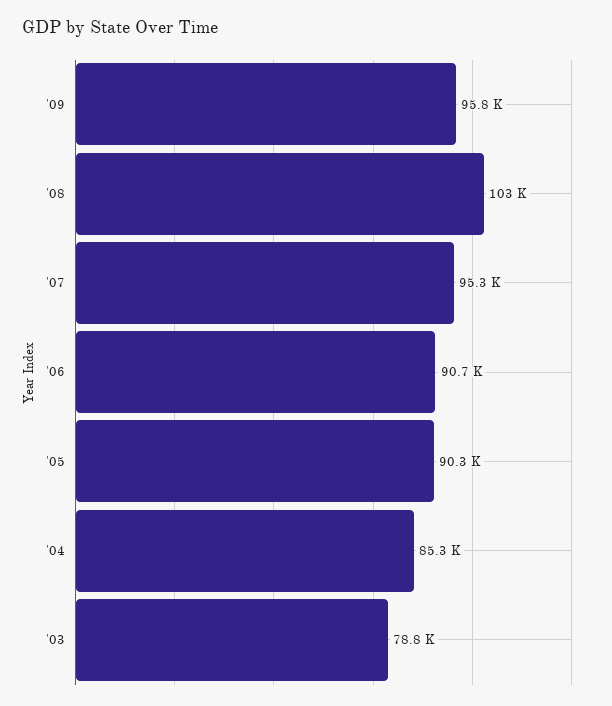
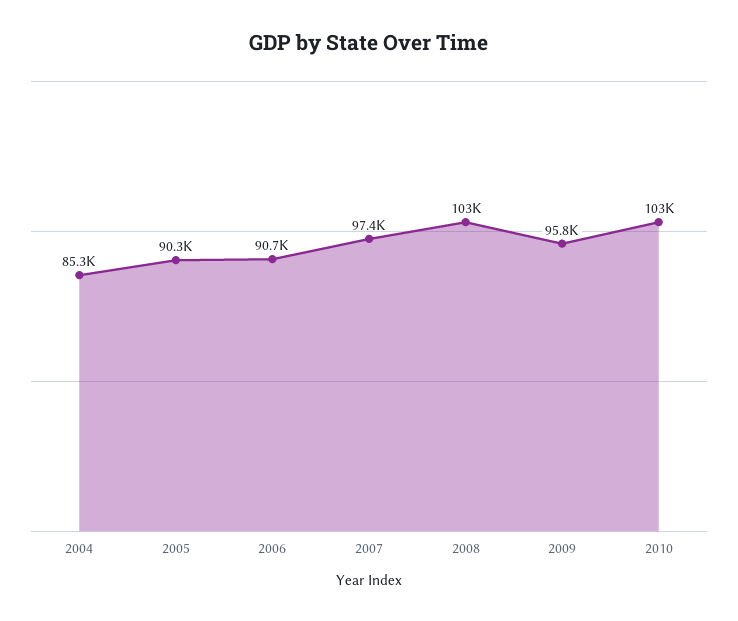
'07: 95300 -> 97400
'03: 78800 -> none
2010: none -> 103000

